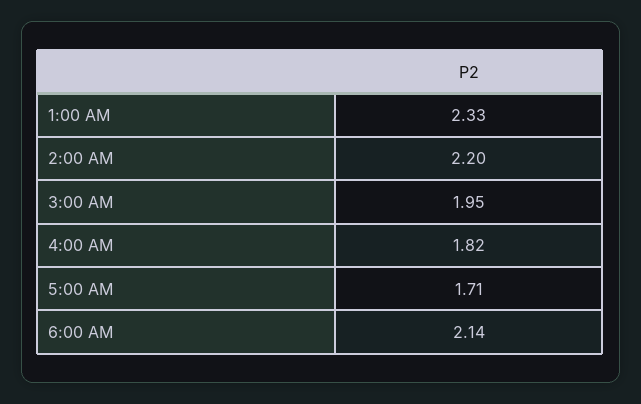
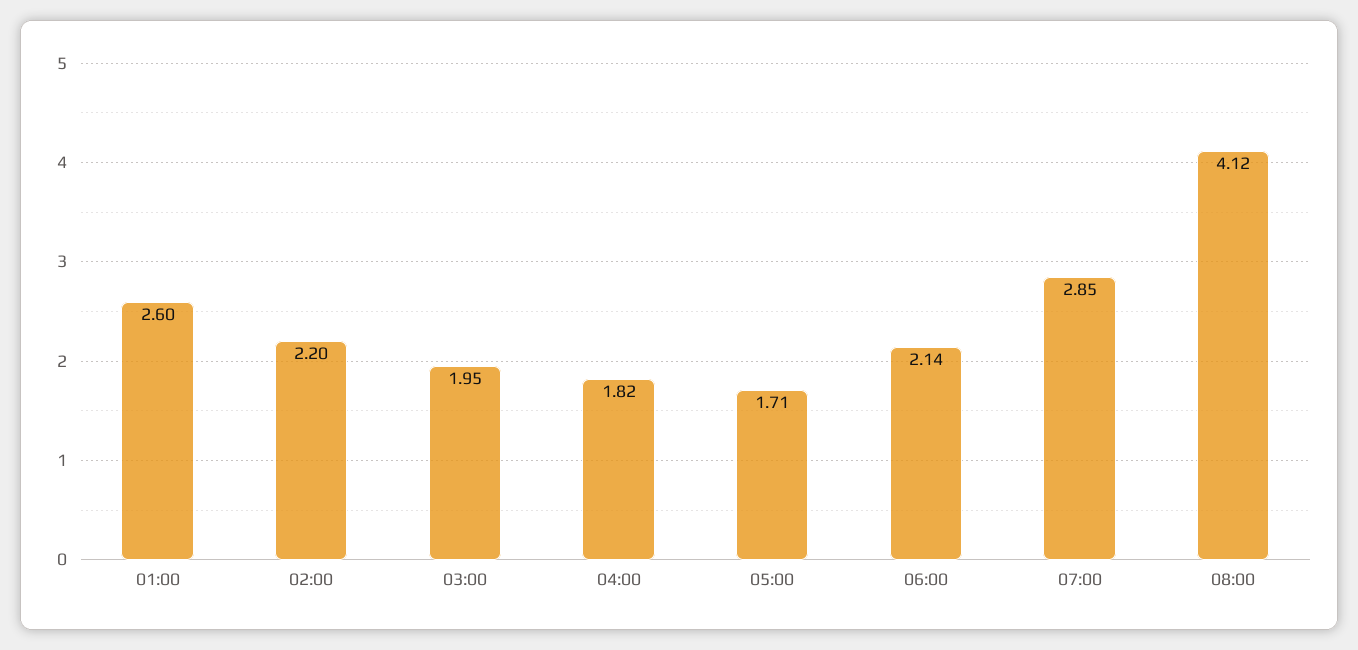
1:00 AM: 2.33 -> 2.6
07:00: none -> 2.85
08:00: none -> 4.12

